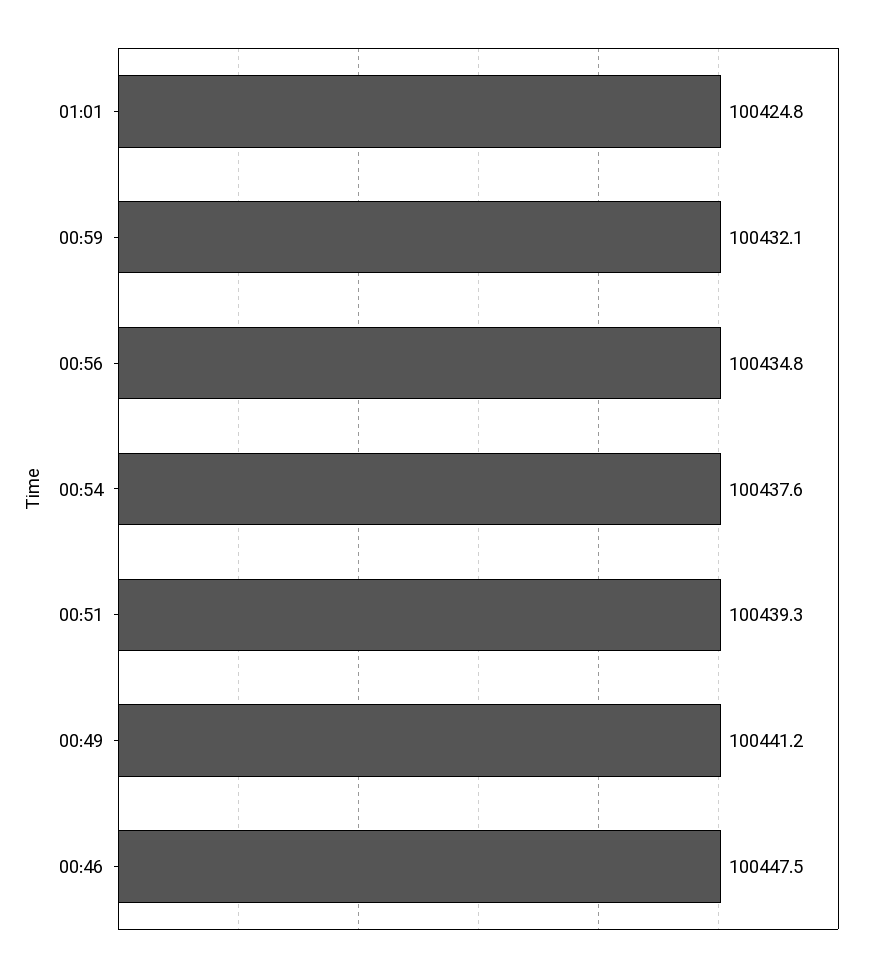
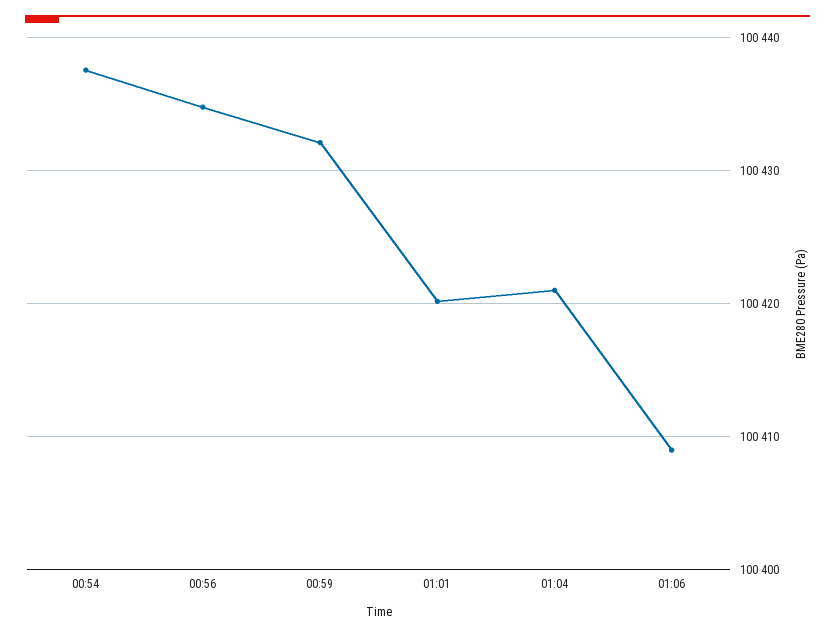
01:01: 100424.8 -> 100420
00:51: 100439.3 -> none
00:49: 100441.2 -> none
00:46: 100447.5 -> none
01:04: none -> 100421
01:06: none -> 100409

